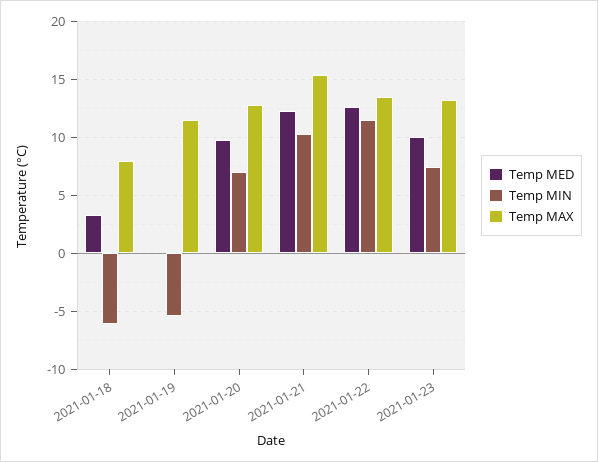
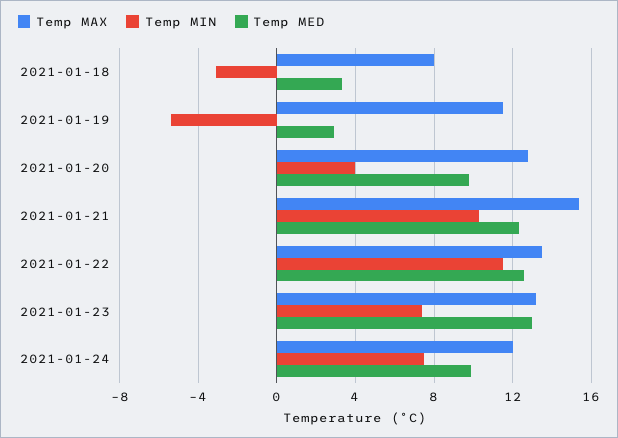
Temp MIN, 2021-01-18: -6 -> -3
Temp MED, 2021-01-19: 0 -> 3
Temp MIN, 2021-01-20: 7 -> 4
Temp MED, 2021-01-23: 10 -> 13
Temp MAX, 2021-01-24: none -> 12
Temp MIN, 2021-01-24: none -> 7.5
Temp MED, 2021-01-24: none -> 10

